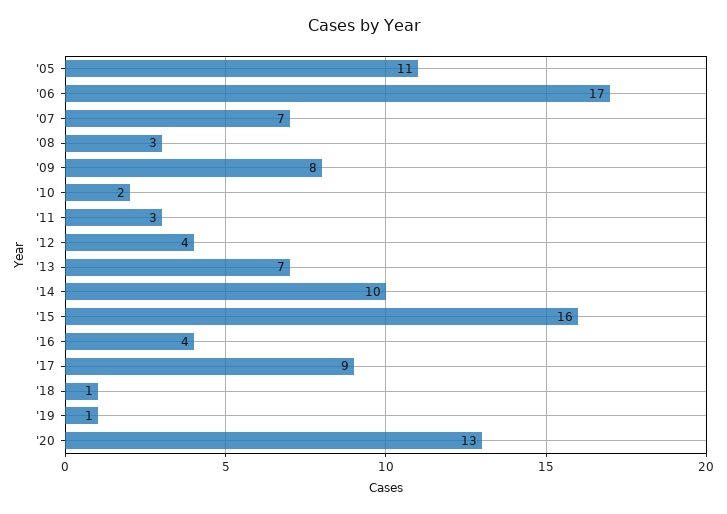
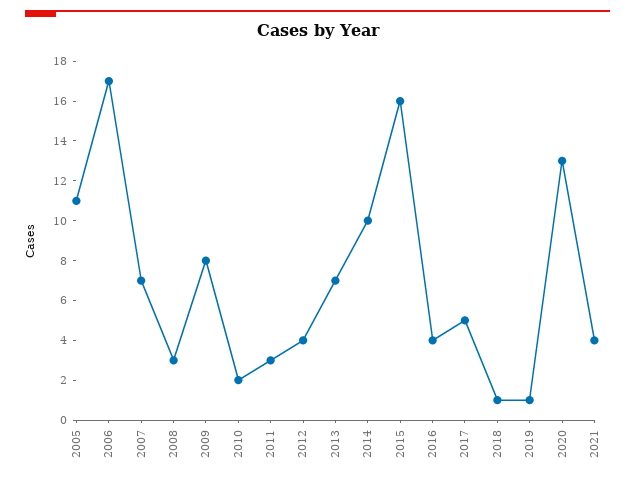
'17: 9 -> 5
2021: none -> 4

